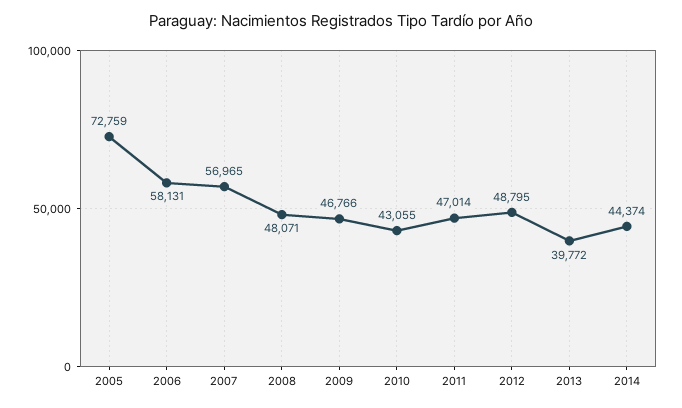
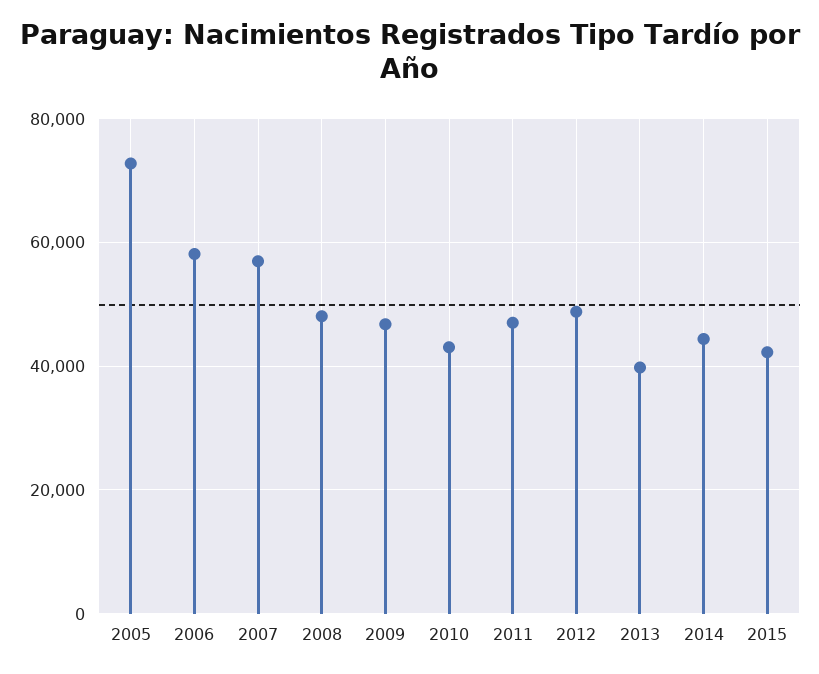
2015: none -> 42000

